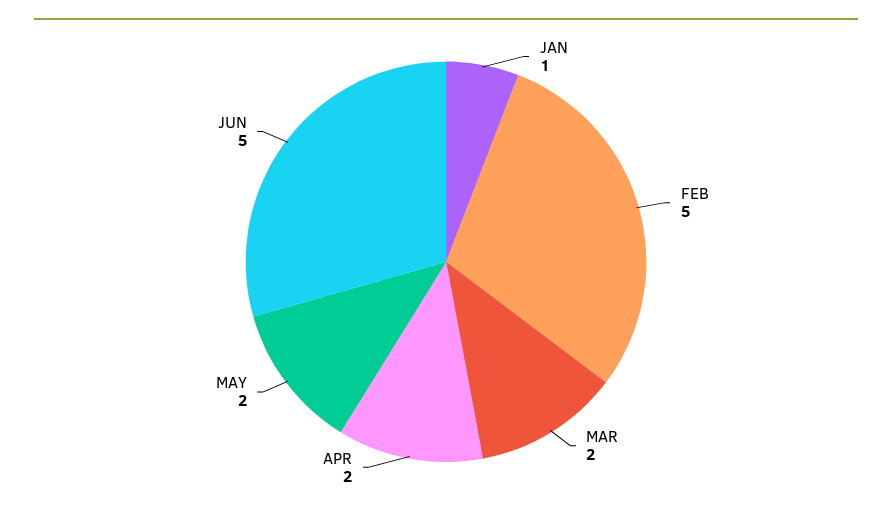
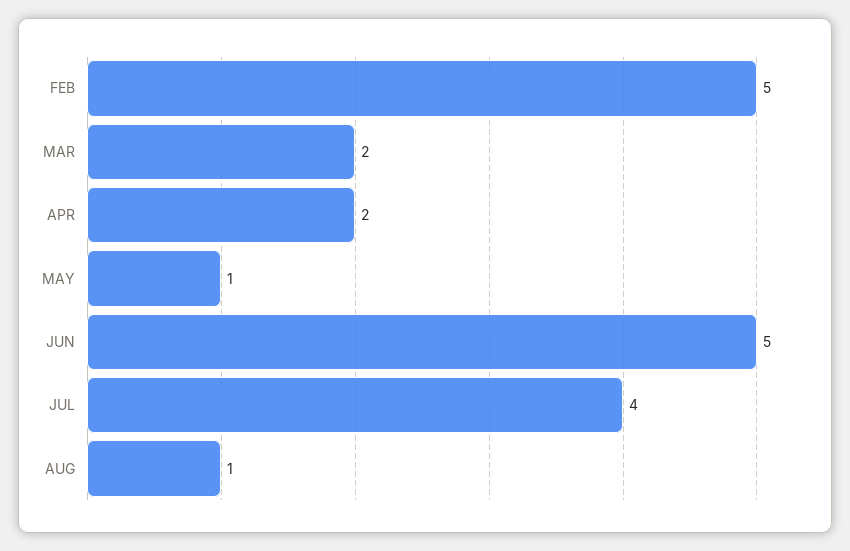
JAN: 1 -> none
MAY: 2 -> 1
JUL: none -> 4
AUG: none -> 1

